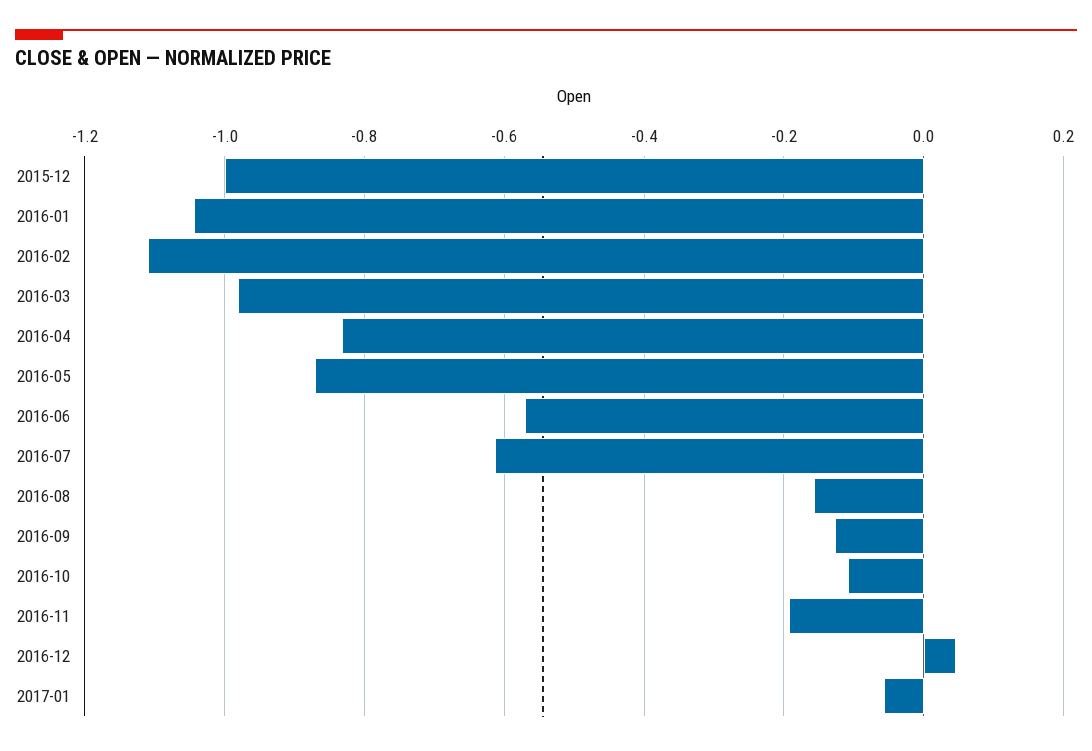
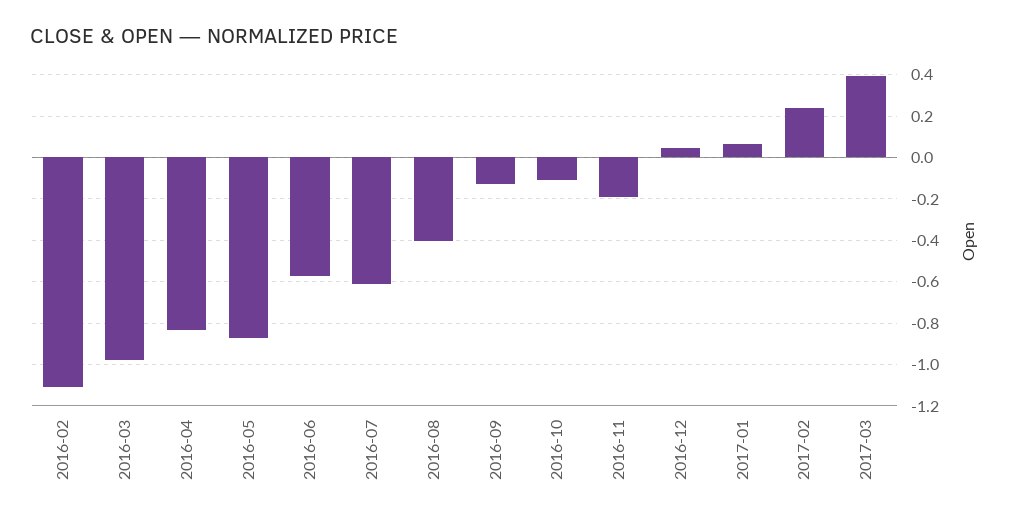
2015-12: -1 -> none
2016-01: -1.04 -> none
2016-08: -0.16 -> -0.4
2017-01: -0.06 -> 0.05
2017-02: none -> 0.25
2017-03: none -> 0.4

